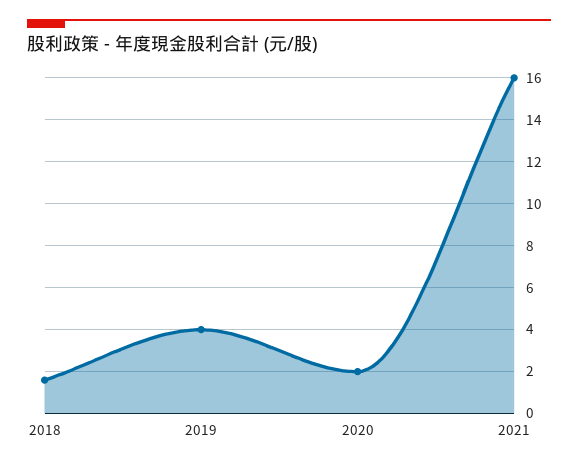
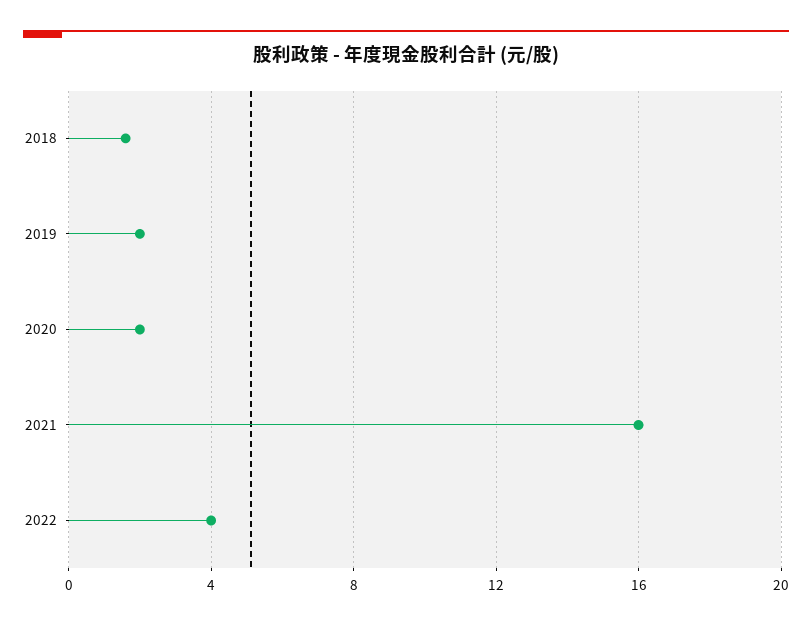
2019: 4 -> 2
2022: none -> 4

